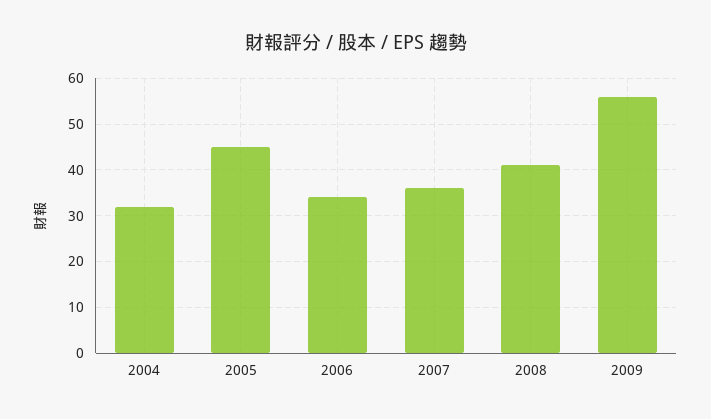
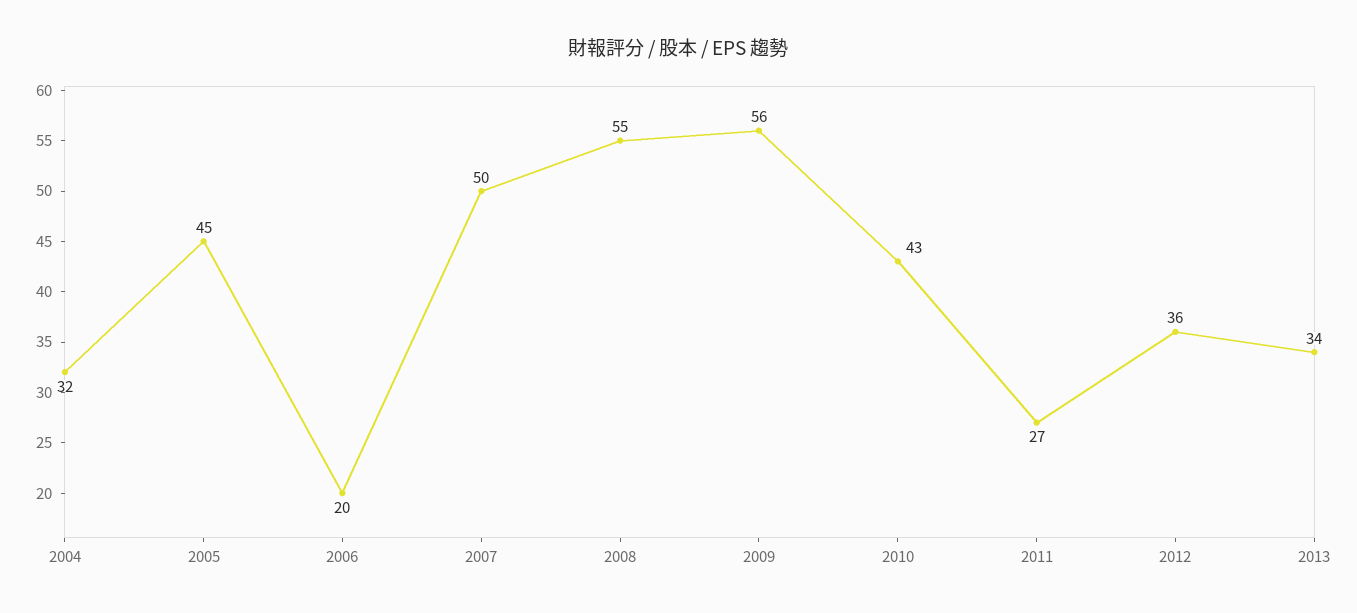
2006: 35 -> 20
2007: 35 -> 50
2008: 40 -> 55
2010: none -> 43
2011: none -> 27
2012: none -> 36
2013: none -> 34

